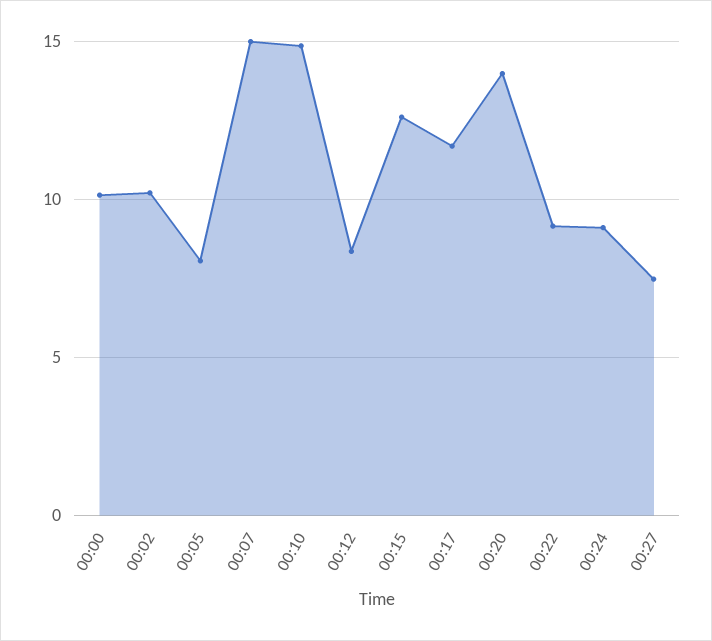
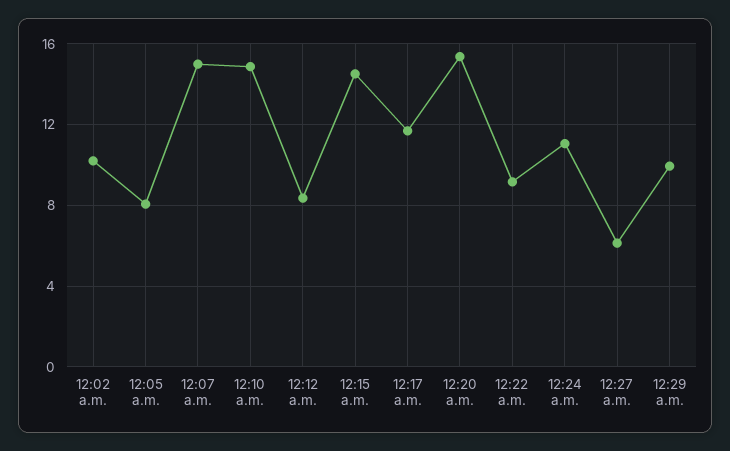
00:00: 10 -> none
00:15: 12.5 -> 14.5
00:20: 14 -> 15.5
00:24: 9 -> 11
00:27: 7.5 -> 6
12:29 a.m.: none -> 10

